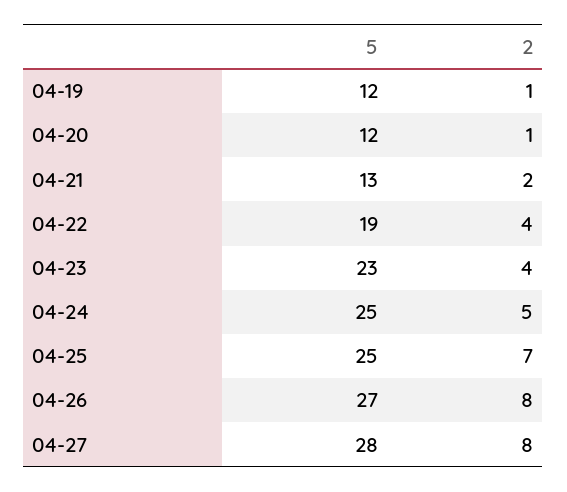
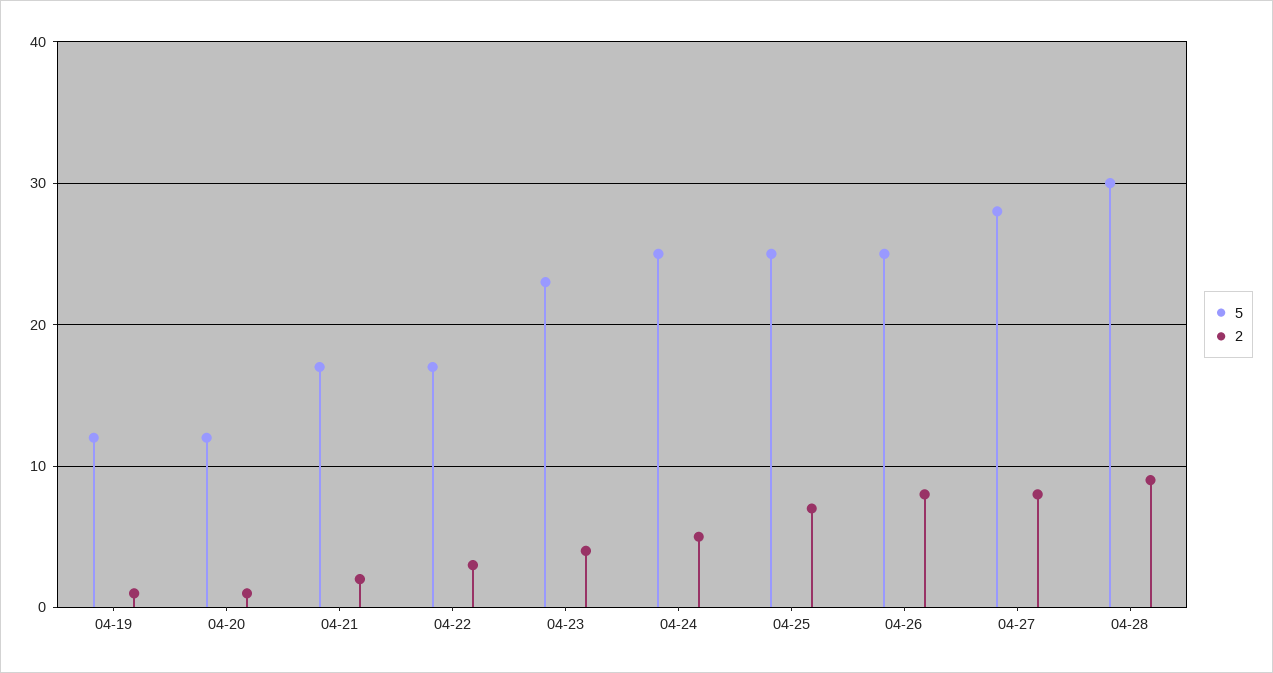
5, 04-21: 13 -> 17
5, 04-22: 19 -> 17
2, 04-22: 4 -> 3
5, 04-26: 27 -> 25
5, 04-28: none -> 30
2, 04-28: none -> 9

